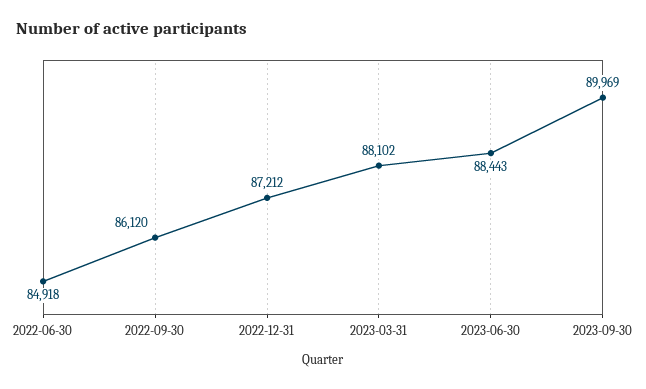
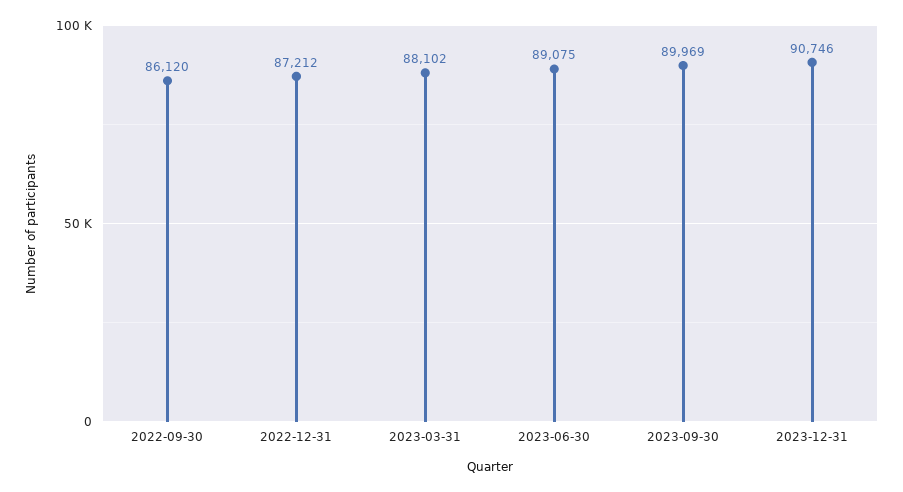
2022-06-30: 84918 -> none
2023-06-30: 88443 -> 89075
2023-12-31: none -> 90746

